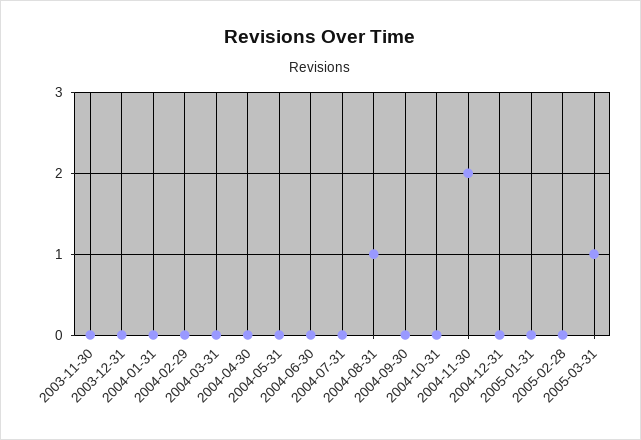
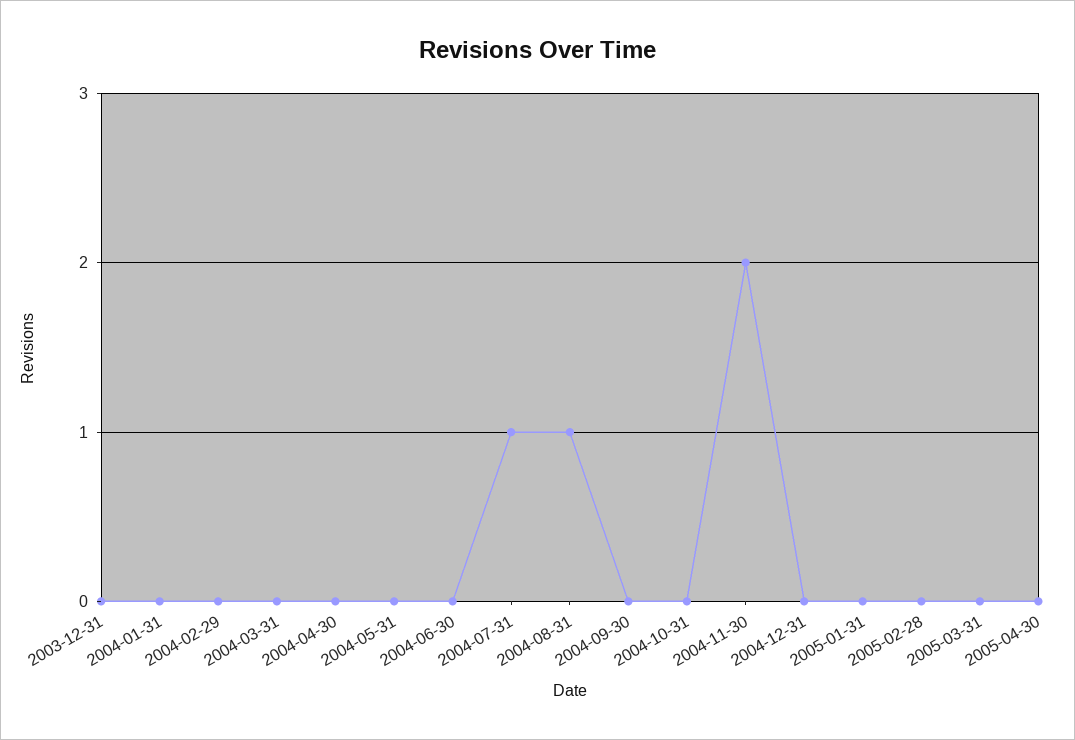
2003-11-30: 0 -> none
2004-07-31: 0 -> 1
2005-03-31: 1 -> 0
2005-04-30: none -> 0

